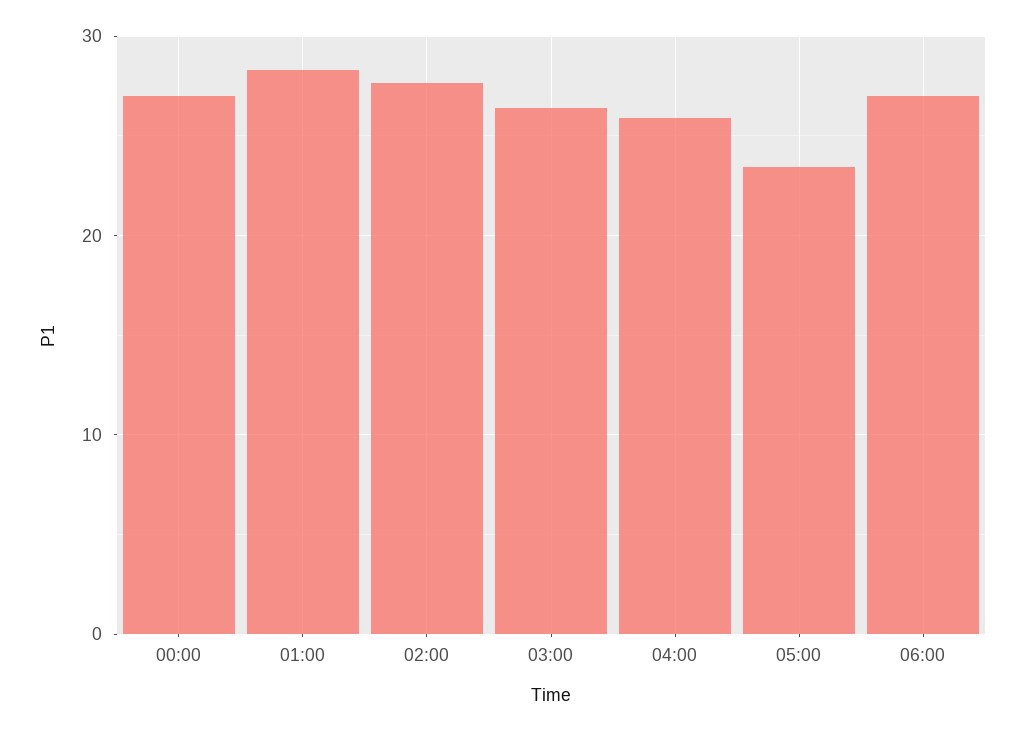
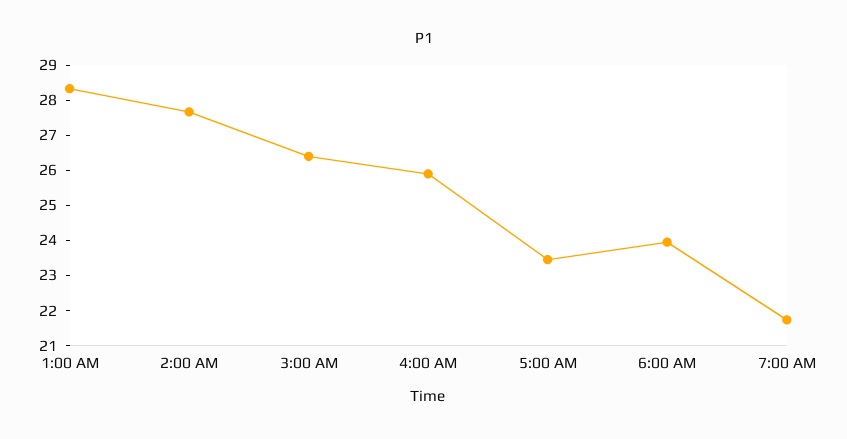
00:00: 27 -> none
06:00: 27 -> 24
7:00 AM: none -> 21.75

